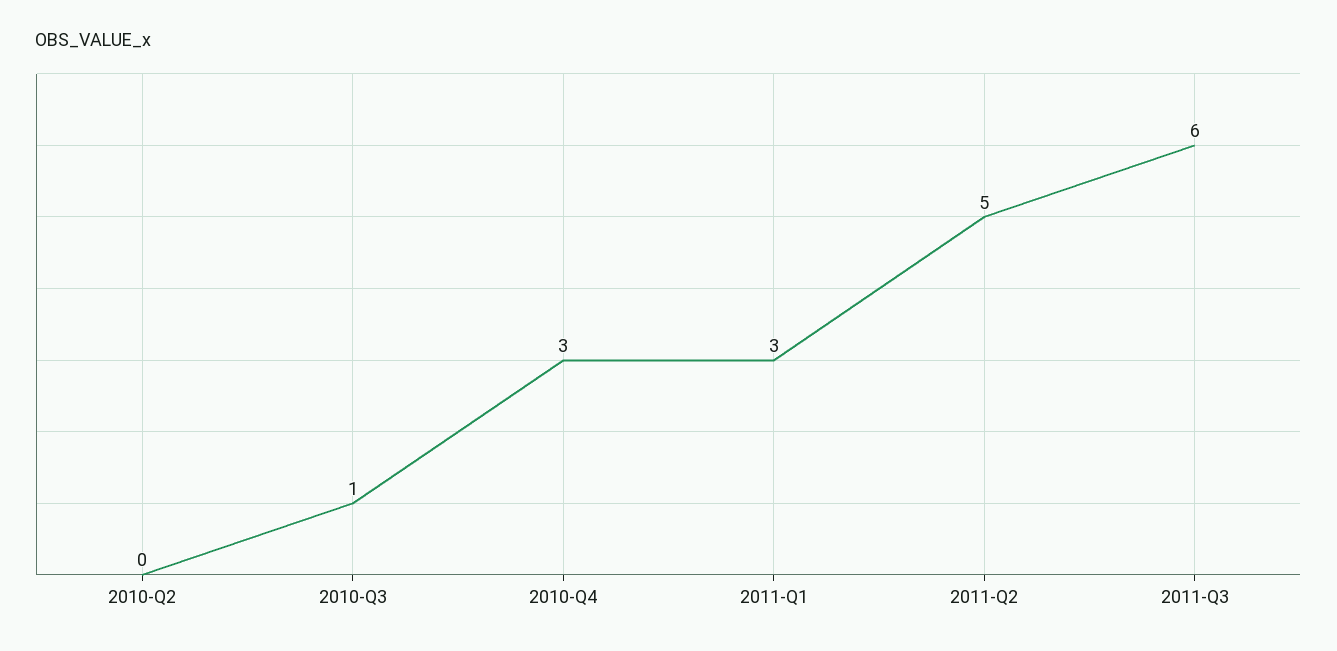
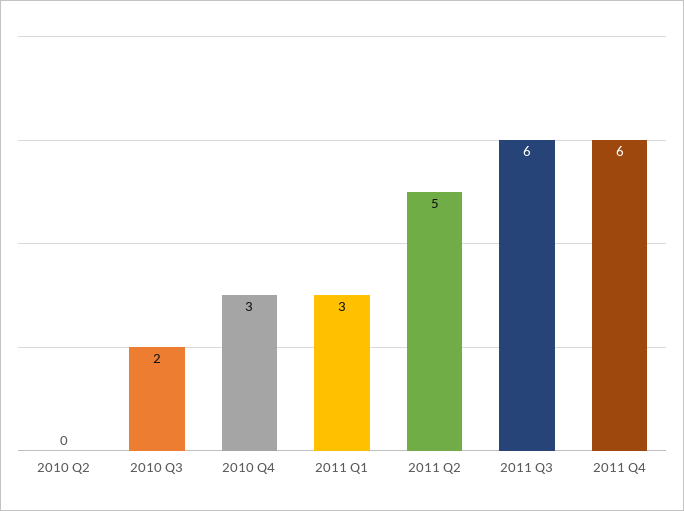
2010-Q3: 1 -> 2
2011 Q4: none -> 6

